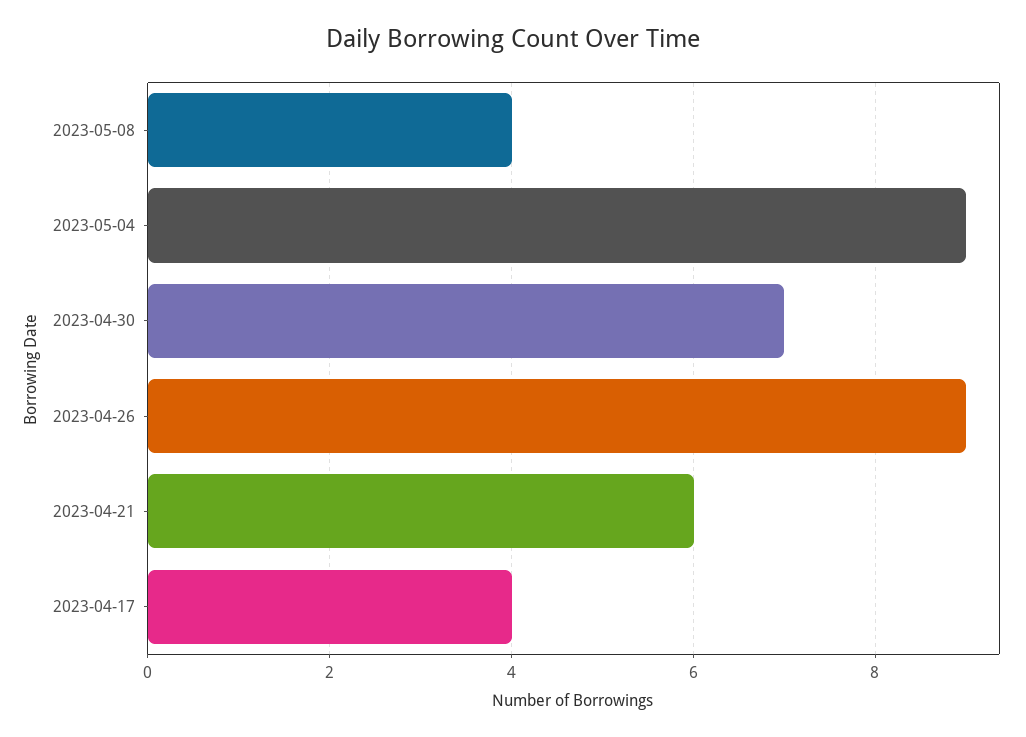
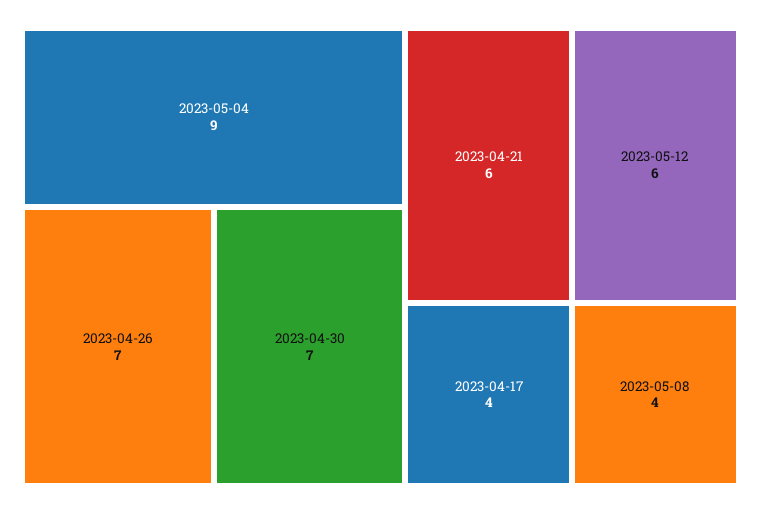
2023-04-26: 9 -> 7
2023-05-12: none -> 6

